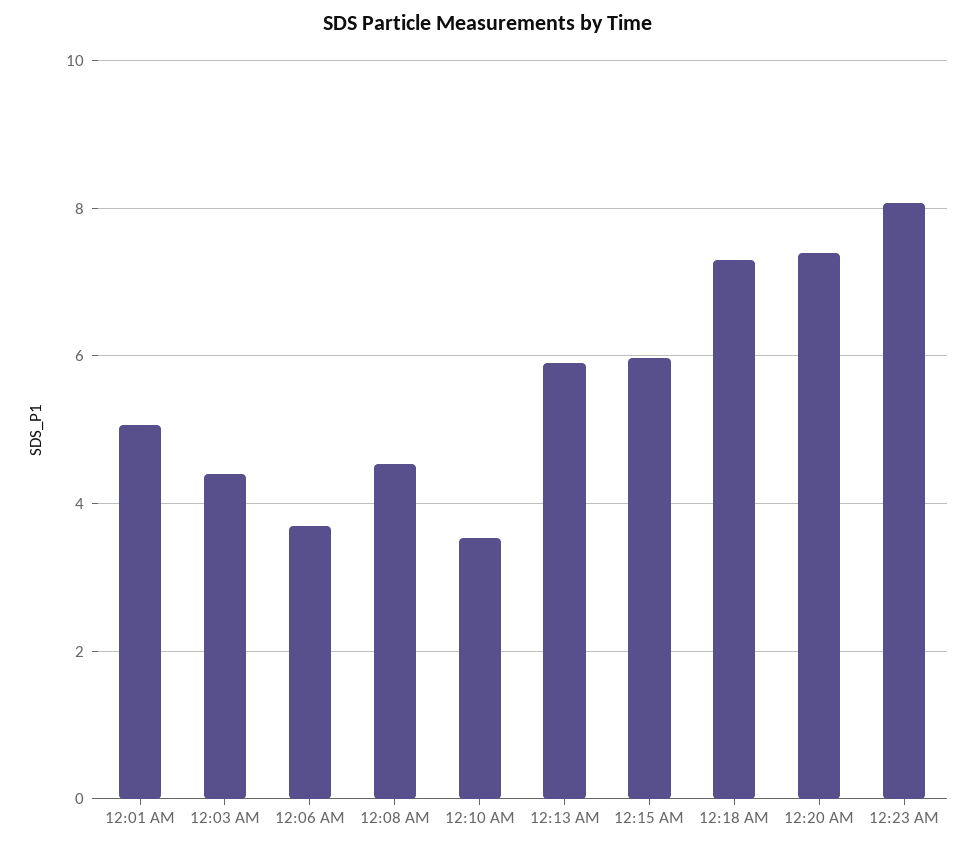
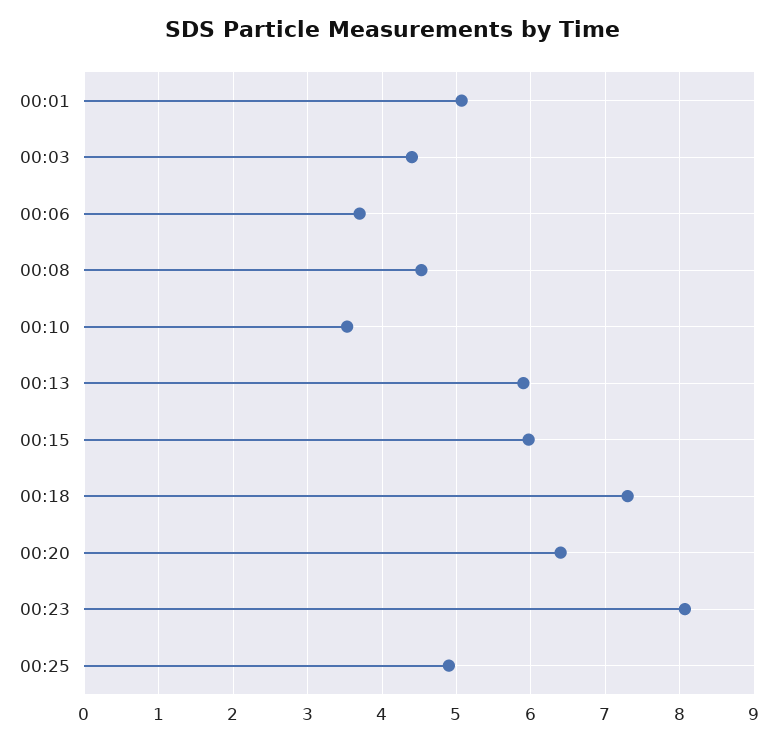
12:20 AM: 7.4 -> 6.4
00:25: none -> 4.9

